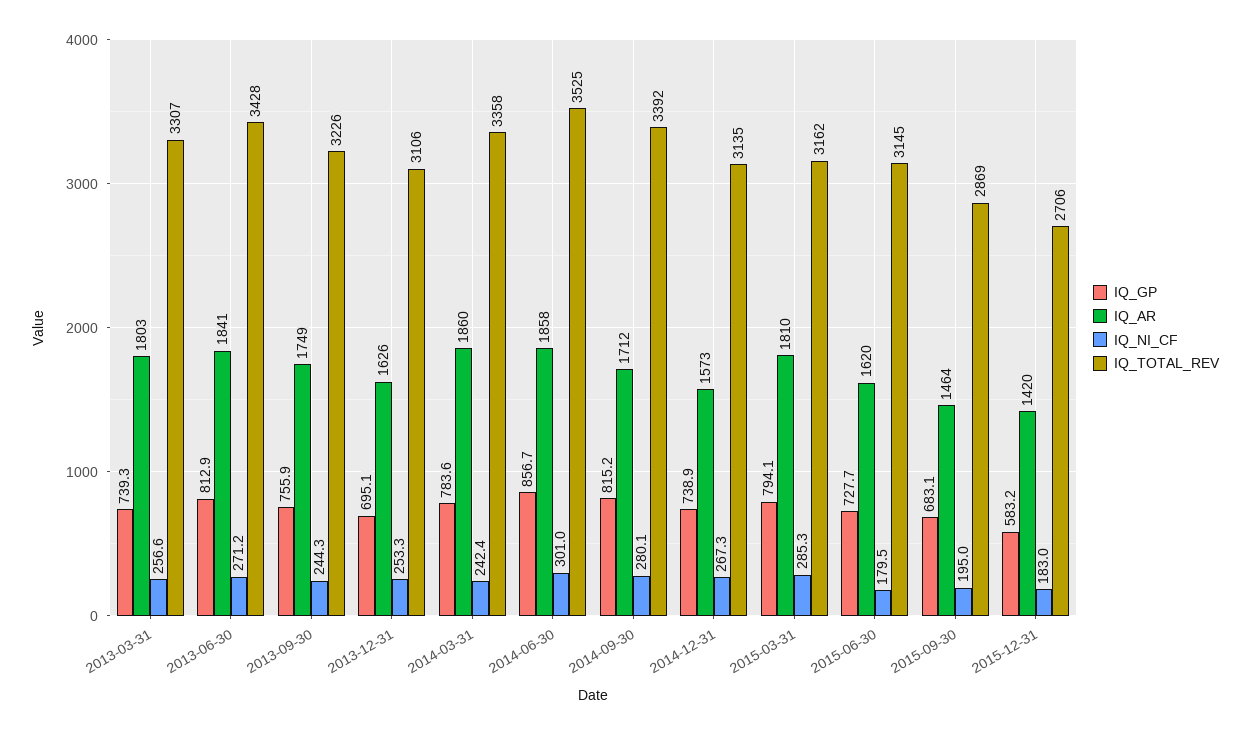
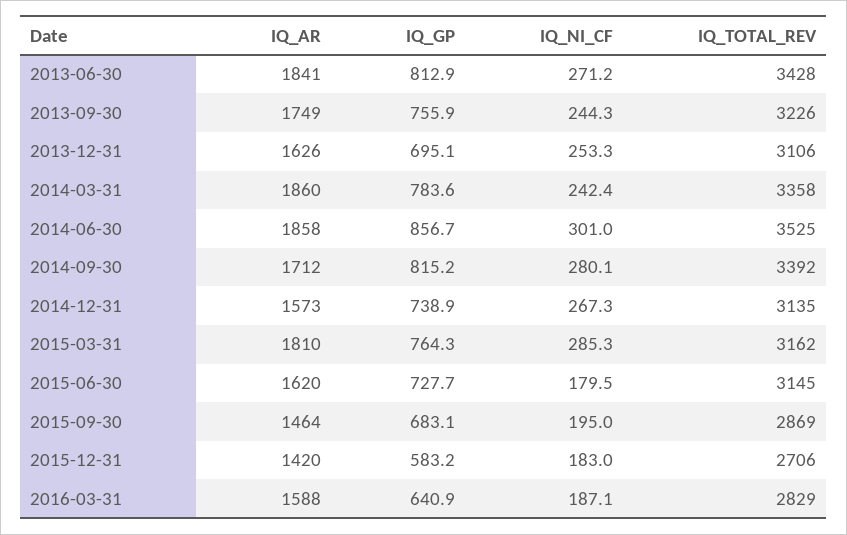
IQ_GP, 2013-03-31: 739.3 -> none
IQ_AR, 2013-03-31: 1803 -> none
IQ_NI_CF, 2013-03-31: 256.6 -> none
IQ_TOTAL_REV, 2013-03-31: 3307 -> none
IQ_GP, 2015-03-31: 794.1 -> 764.3
IQ_AR, 2016-03-31: none -> 1588
IQ_GP, 2016-03-31: none -> 640.9
IQ_NI_CF, 2016-03-31: none -> 187.1
IQ_TOTAL_REV, 2016-03-31: none -> 2829

